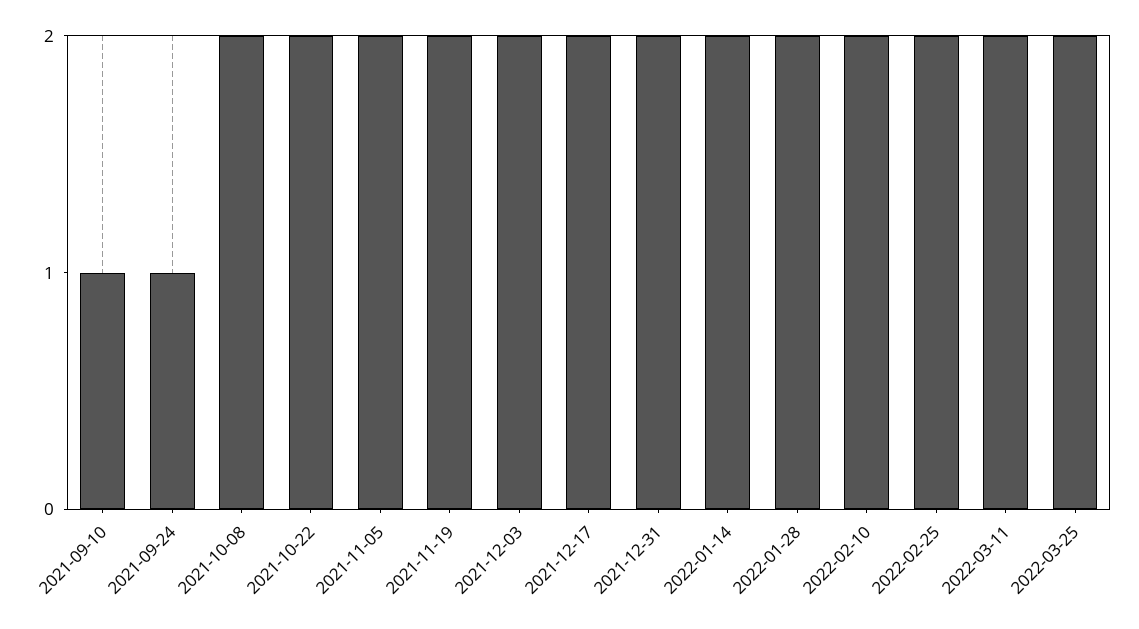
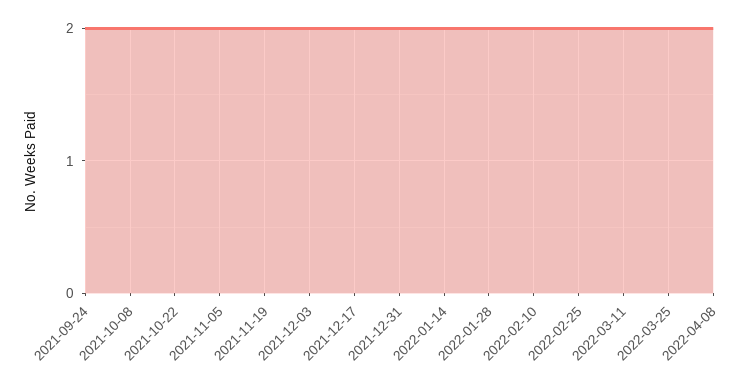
2021-09-10: 1 -> none
2021-09-24: 1 -> 2
2022-04-08: none -> 2

